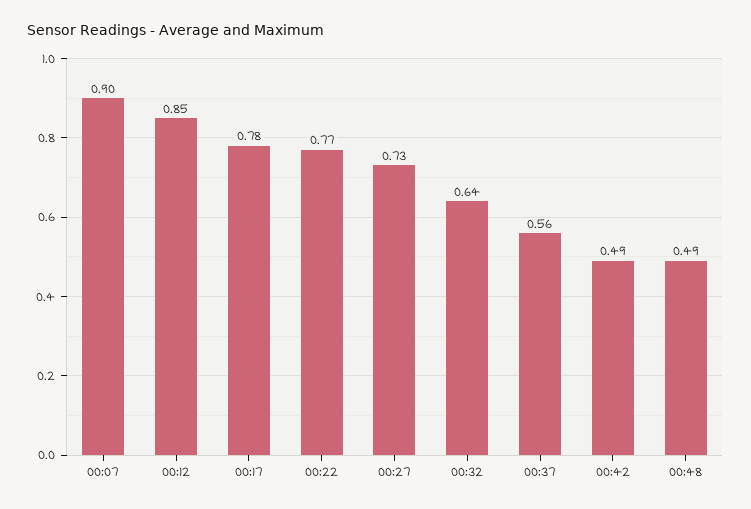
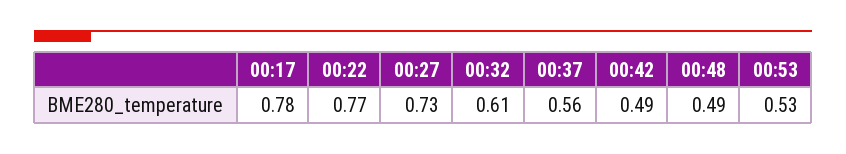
00:07: 0.9 -> none
00:12: 0.85 -> none
00:32: 0.64 -> 0.61
00:53: none -> 0.53

